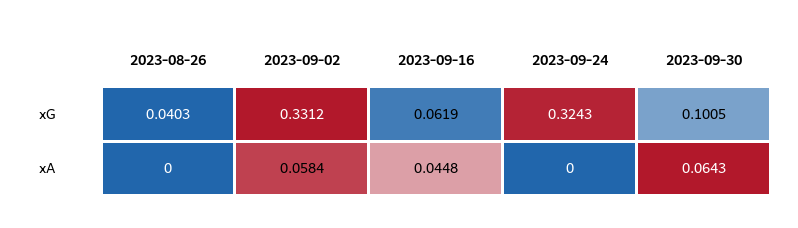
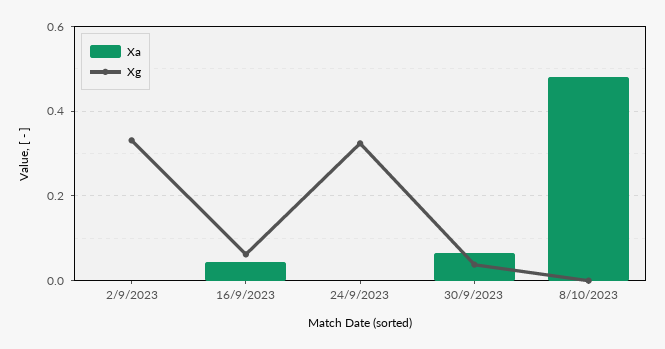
xG, 2023-08-26: 0.0403 -> none
xG, 2023-09-30: 0.1005 -> 0.04
xA, 2023-08-26: 0 -> none
xA, 2023-09-02: 0.0584 -> 0
xA, 8/10/2023: none -> 0.48
xG, 8/10/2023: none -> 0

